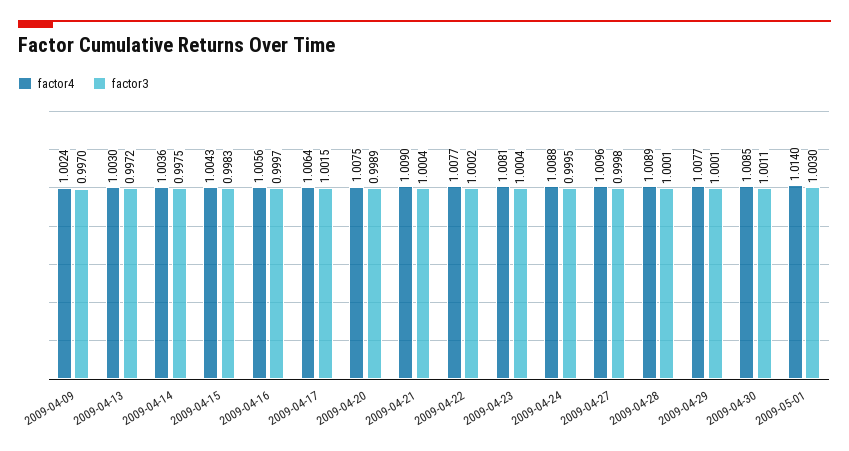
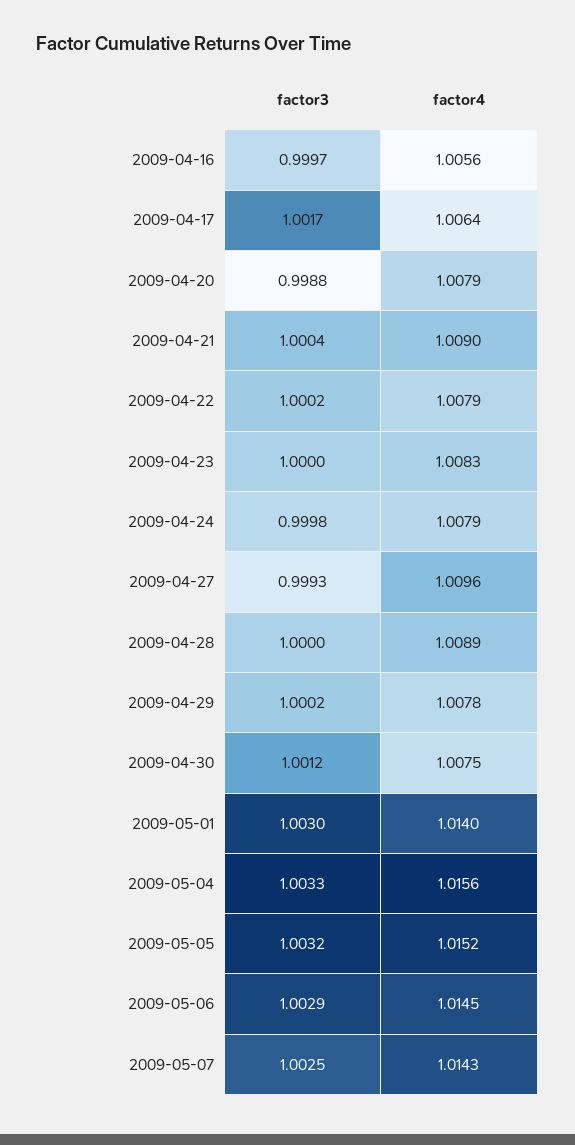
factor4, 2009-04-09: 1.0024 -> none
factor3, 2009-04-09: 0.997 -> none
factor4, 2009-04-13: 1.003 -> none
factor3, 2009-04-13: 0.9972 -> none
factor4, 2009-04-14: 1.0036 -> none
factor3, 2009-04-14: 0.9975 -> none
factor4, 2009-04-15: 1.0043 -> none
factor3, 2009-04-15: 0.9983 -> none
factor3, 2009-04-17: 1.0015 -> 1.0017
factor4, 2009-04-20: 1.0075 -> 1.0079
factor3, 2009-04-20: 0.9989 -> 0.9988
factor4, 2009-04-22: 1.0077 -> 1.0079
factor4, 2009-04-23: 1.0081 -> 1.0083
factor3, 2009-04-23: 1.0004 -> 1
factor4, 2009-04-24: 1.0088 -> 1.0079
factor3, 2009-04-24: 0.9995 -> 0.9998
factor3, 2009-04-27: 0.9998 -> 0.9993
factor3, 2009-04-28: 1.0001 -> 1
factor4, 2009-04-29: 1.0077 -> 1.0078
factor3, 2009-04-29: 1.0001 -> 1.0002
factor4, 2009-04-30: 1.0085 -> 1.0075
factor3, 2009-04-30: 1.0011 -> 1.0012
factor3, 2009-05-04: none -> 1.0033
factor4, 2009-05-04: none -> 1.0156
factor3, 2009-05-05: none -> 1.0032
factor4, 2009-05-05: none -> 1.0152
factor3, 2009-05-06: none -> 1.0029
factor4, 2009-05-06: none -> 1.0145
factor3, 2009-05-07: none -> 1.0025
factor4, 2009-05-07: none -> 1.0143

